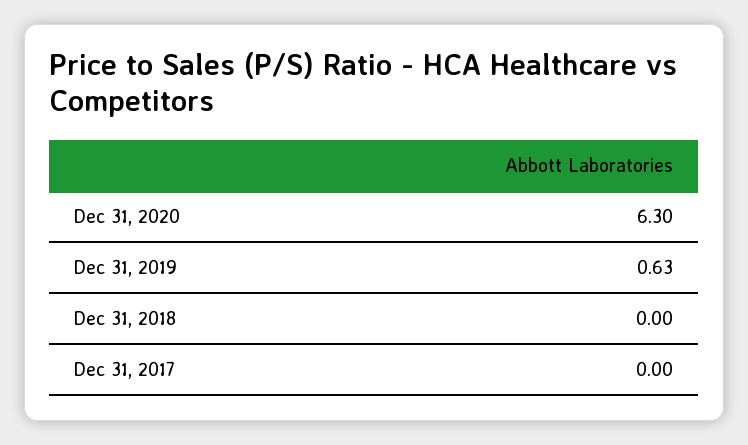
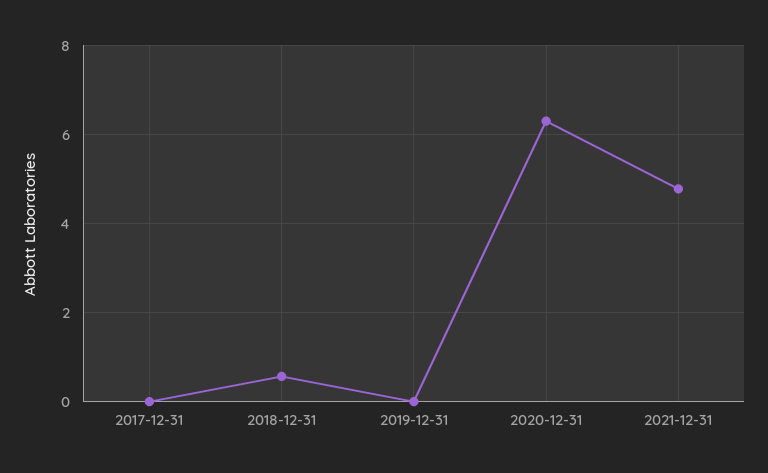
Dec 31, 2019: 0.63 -> 0
Dec 31, 2018: 0 -> 0.6
2021-12-31: none -> 4.8

